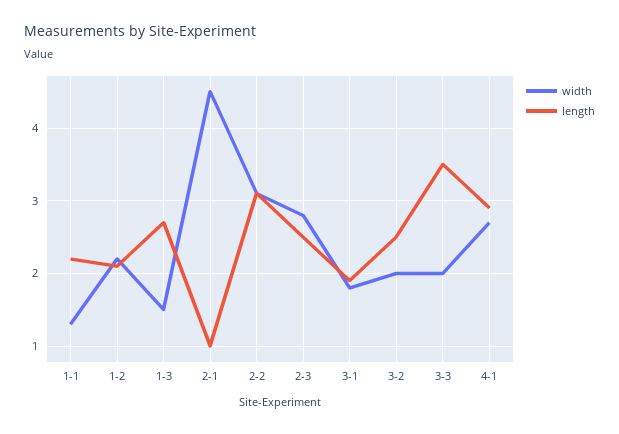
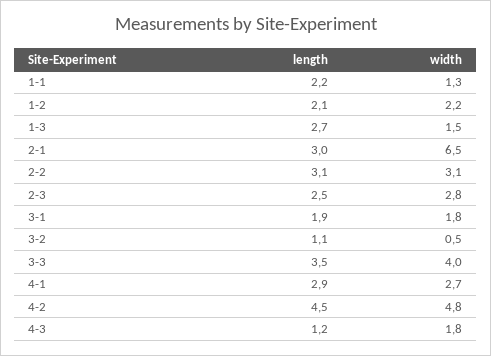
width, 2-1: 4.5 -> 6.5
length, 2-1: 1 -> 3
width, 3-2: 2 -> 0.5
length, 3-2: 2.5 -> 1.1
width, 3-3: 2 -> 4
length, 4-2: none -> 4.5
width, 4-2: none -> 4.8
length, 4-3: none -> 1.2
width, 4-3: none -> 1.8

